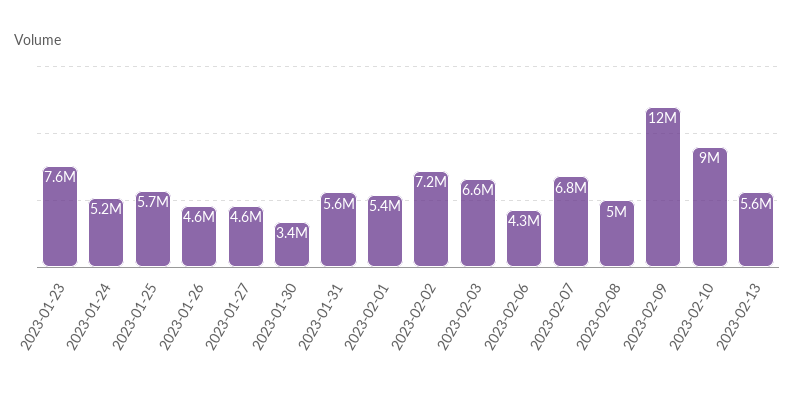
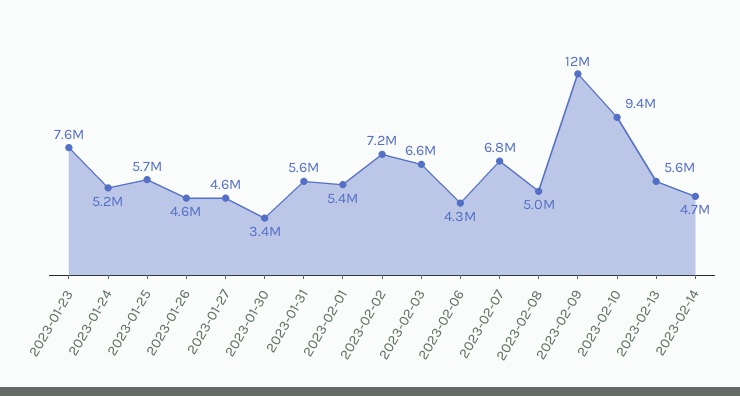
2023-02-10: 9000000 -> 9400000
2023-02-14: none -> 4700000

